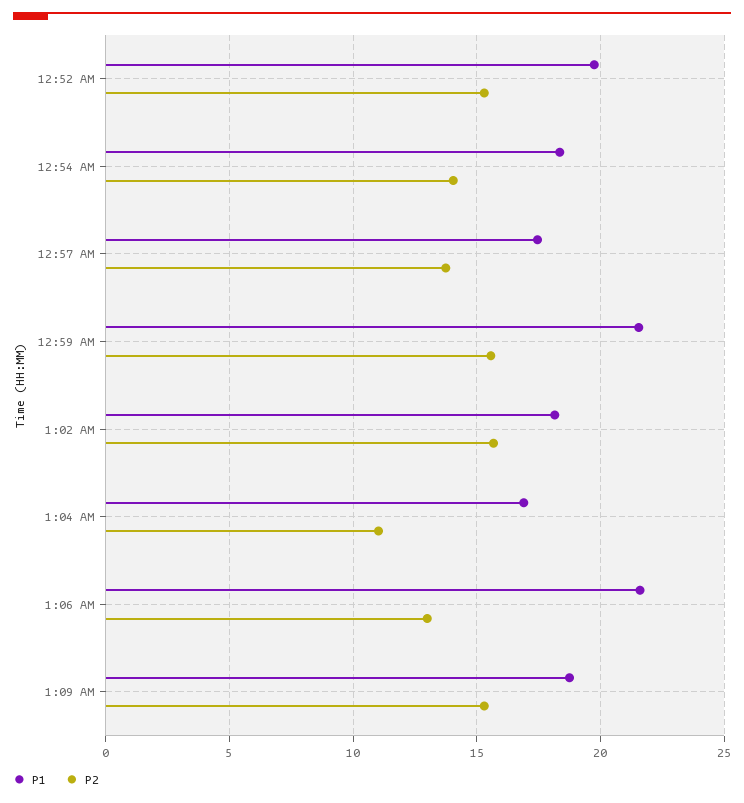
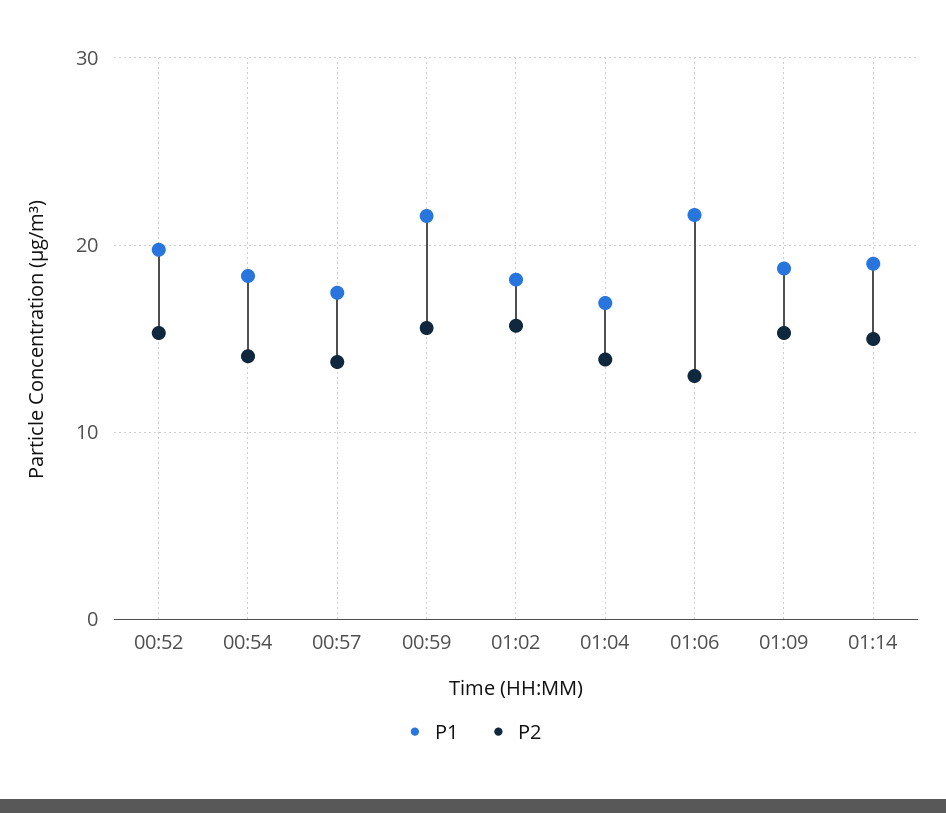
P2, 1:04 AM: 11 -> 14
P1, 01:14: none -> 19
P2, 01:14: none -> 15

